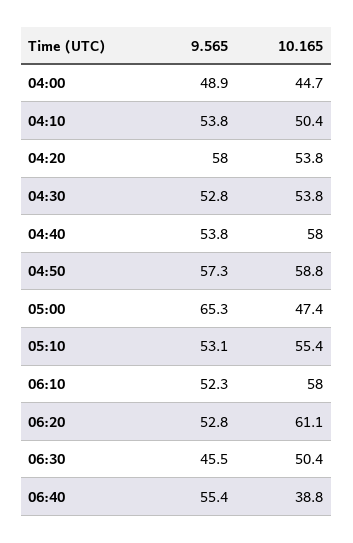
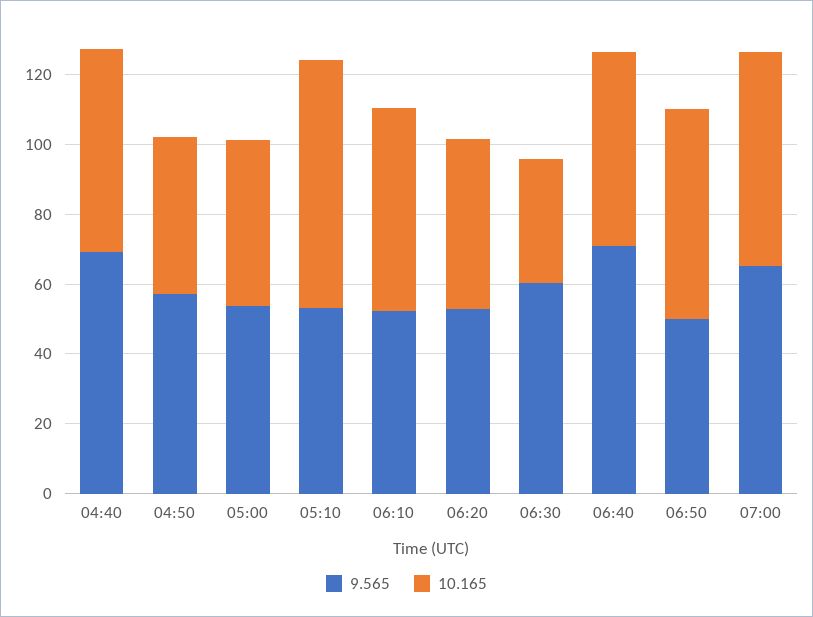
9.565, 04:00: 48.9 -> none
10.165, 04:00: 44.7 -> none
9.565, 04:10: 53.8 -> none
10.165, 04:10: 50.4 -> none
9.565, 04:20: 58 -> none
10.165, 04:20: 53.8 -> none
9.565, 04:30: 52.8 -> none
10.165, 04:30: 53.8 -> none
9.565, 04:40: 53.8 -> 70
10.165, 04:50: 58.8 -> 45
9.565, 05:00: 65.3 -> 55
10.165, 05:10: 55.4 -> 70
10.165, 06:20: 61.1 -> 50
9.565, 06:30: 45.5 -> 60
10.165, 06:30: 50.4 -> 35
9.565, 06:40: 55.4 -> 70
10.165, 06:40: 38.8 -> 55
9.565, 06:50: none -> 50
10.165, 06:50: none -> 60
9.565, 07:00: none -> 65
10.165, 07:00: none -> 60

